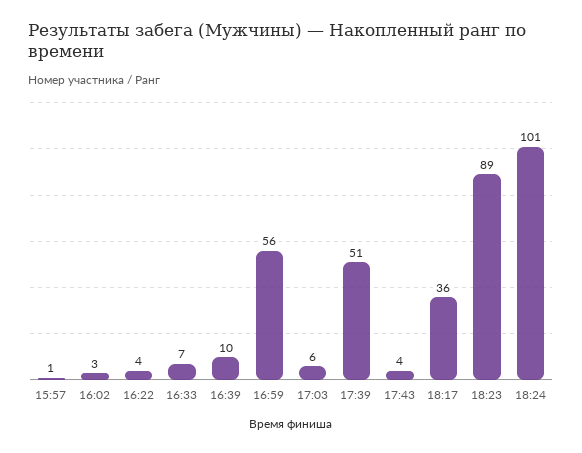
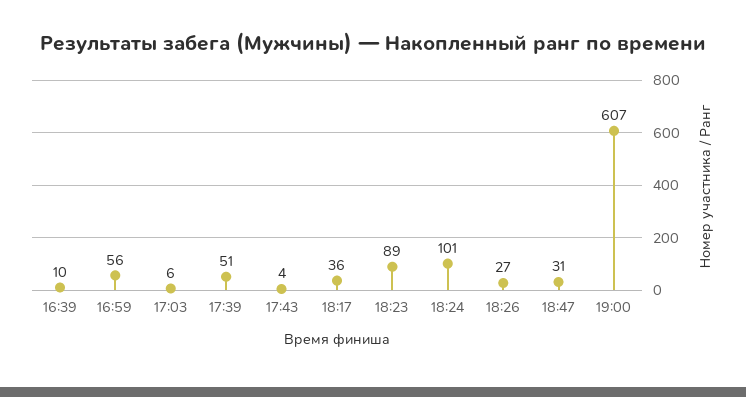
15:57: 1 -> none
16:02: 3 -> none
16:22: 4 -> none
16:33: 7 -> none
18:26: none -> 27
18:47: none -> 31
19:00: none -> 607

